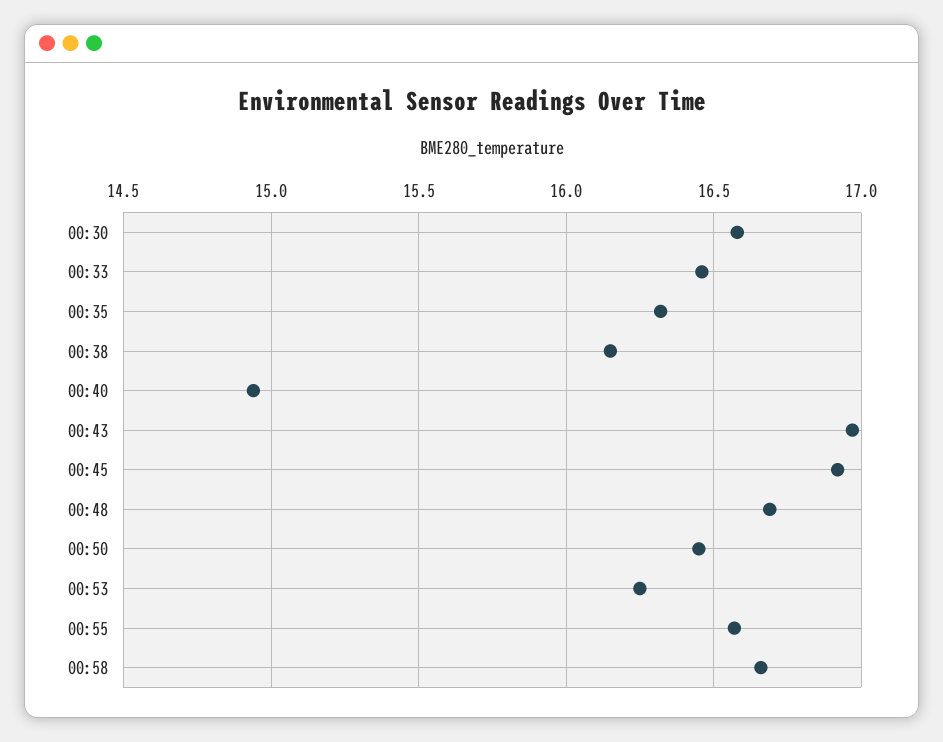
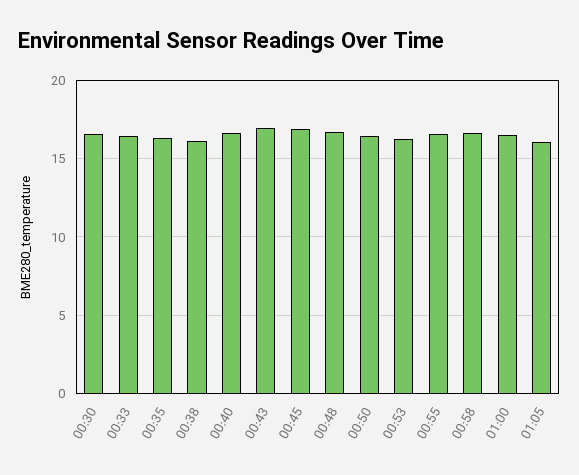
00:40: 14.95 -> 16.5
01:00: none -> 16.5
01:05: none -> 16

